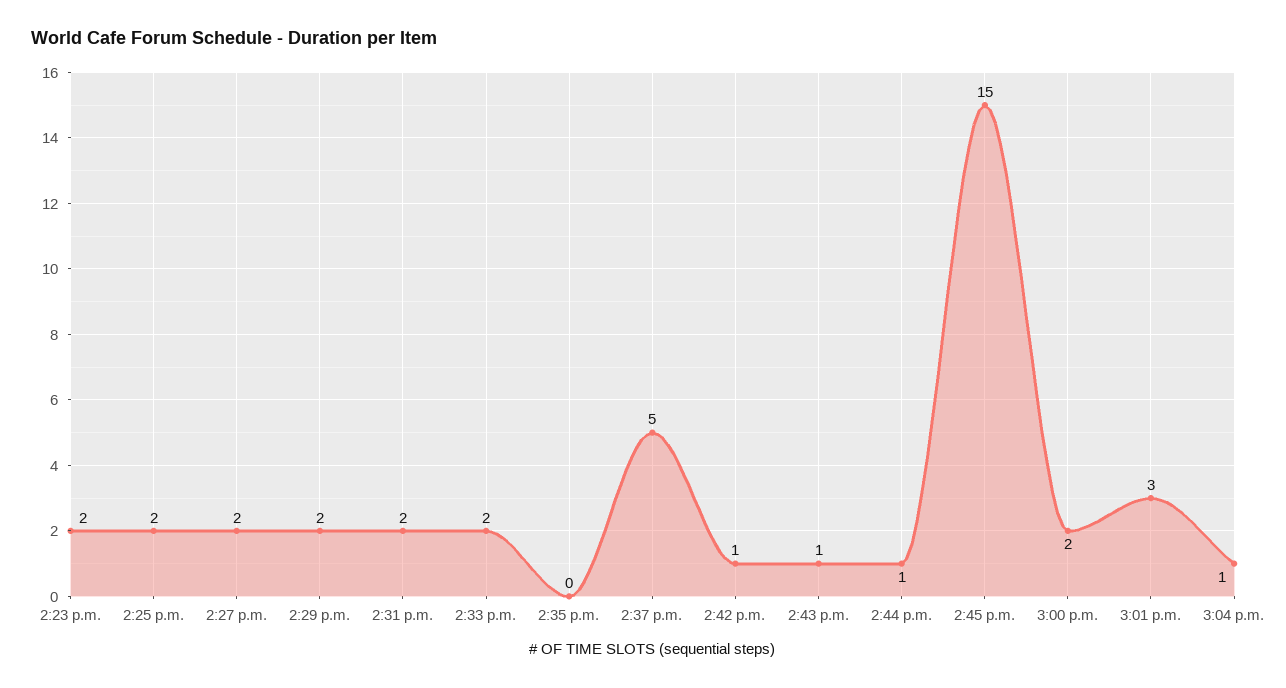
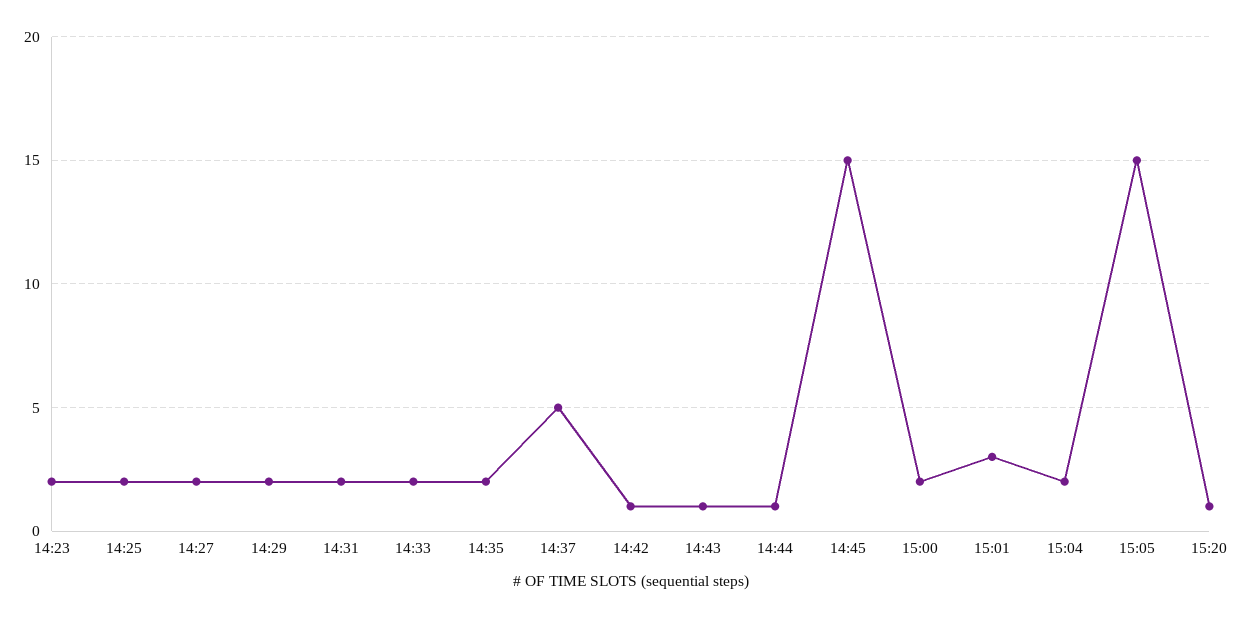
2:35 p.m.: 0 -> 2
3:04 p.m.: 1 -> 2
15:05: none -> 15
15:20: none -> 1

